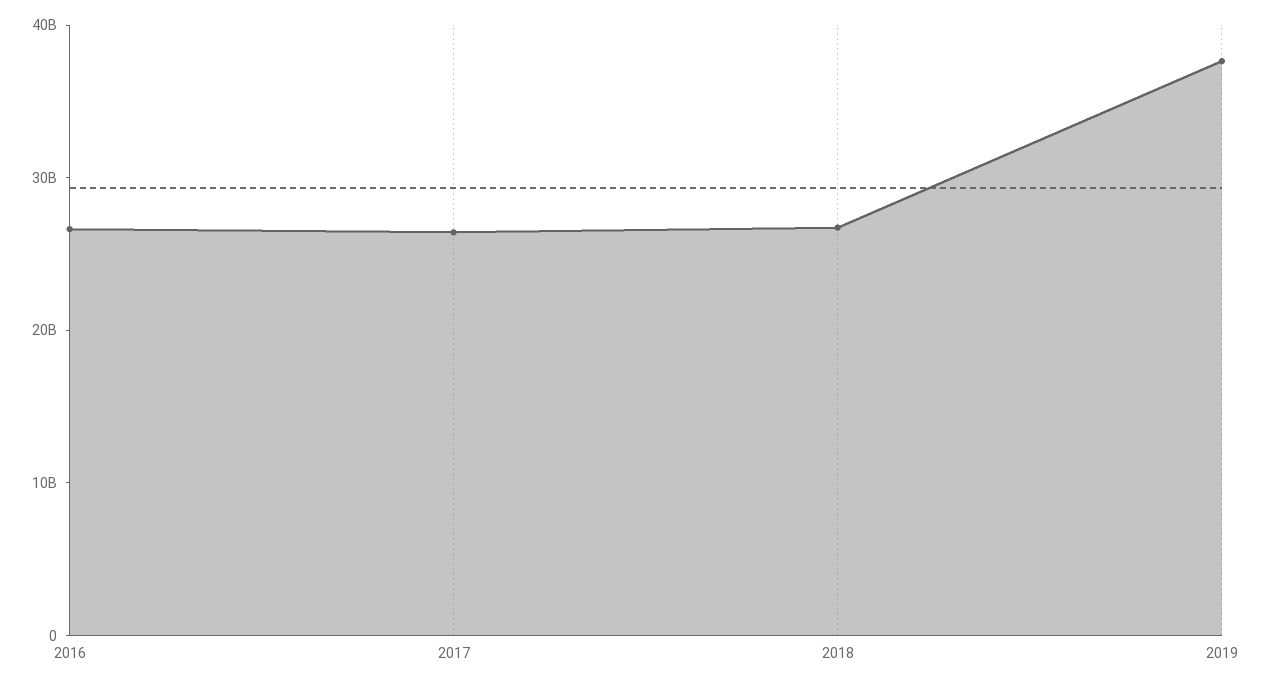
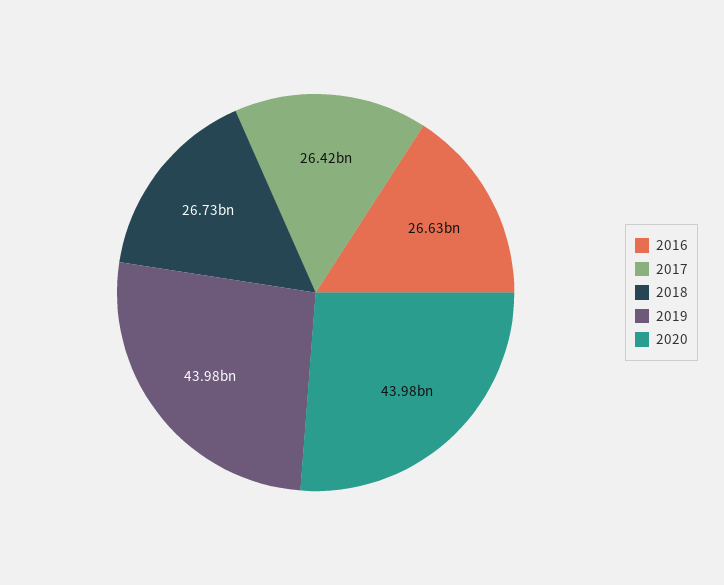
2019: 38000000000 -> 43980000000
2020: none -> 43980000000

